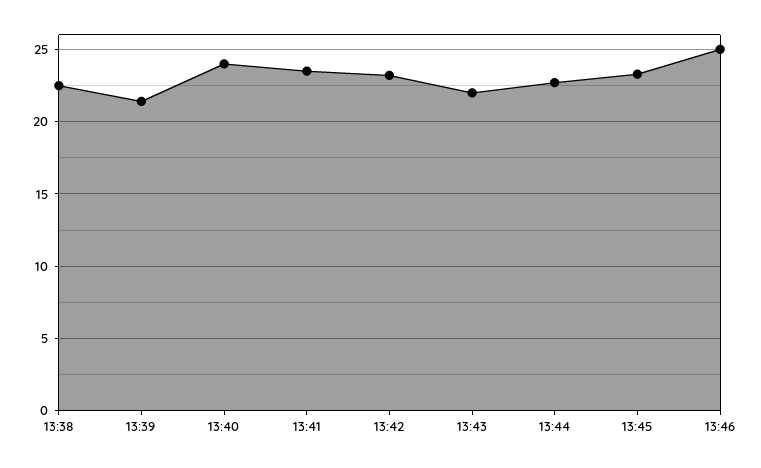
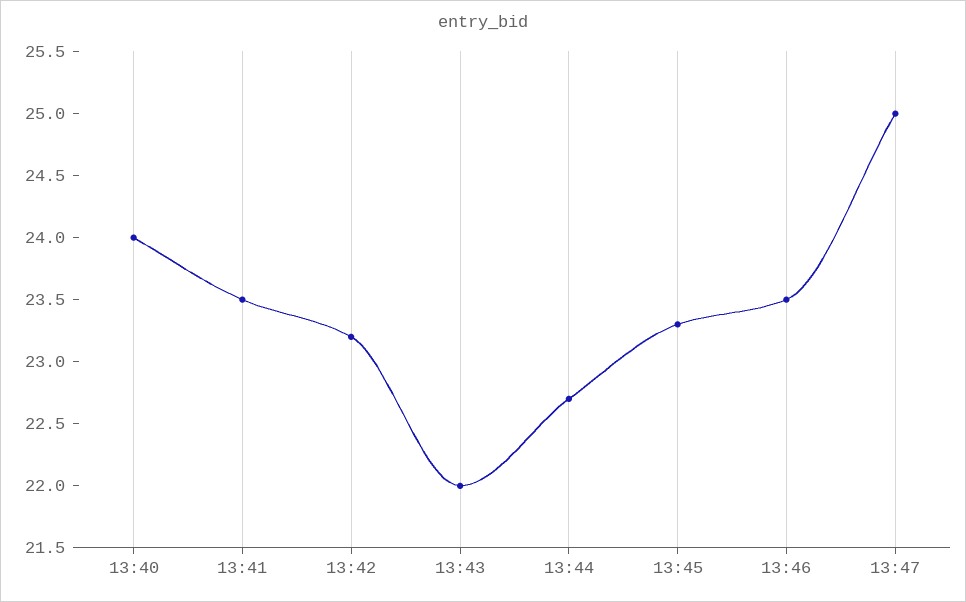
13:38: 22.5 -> none
13:39: 21.5 -> none
13:46: 25 -> 23.5
13:47: none -> 25

